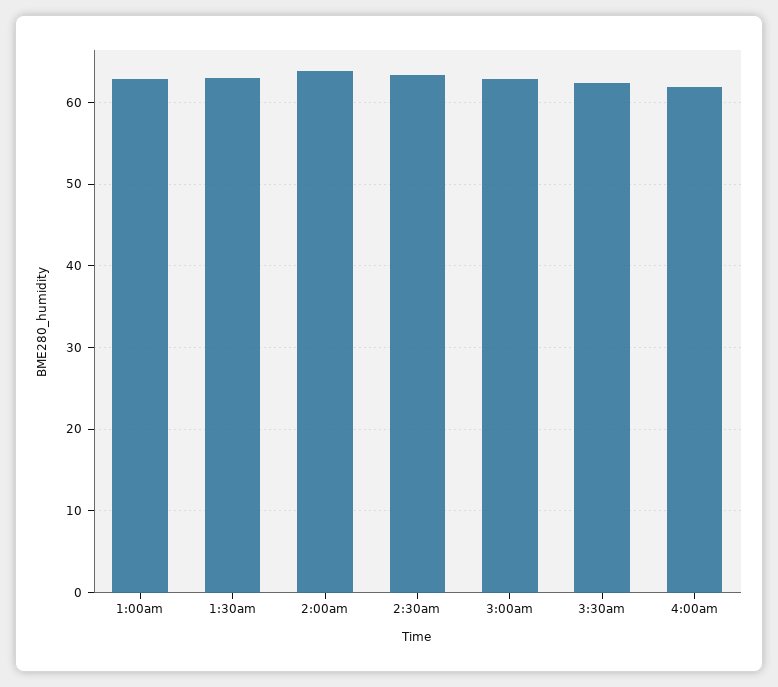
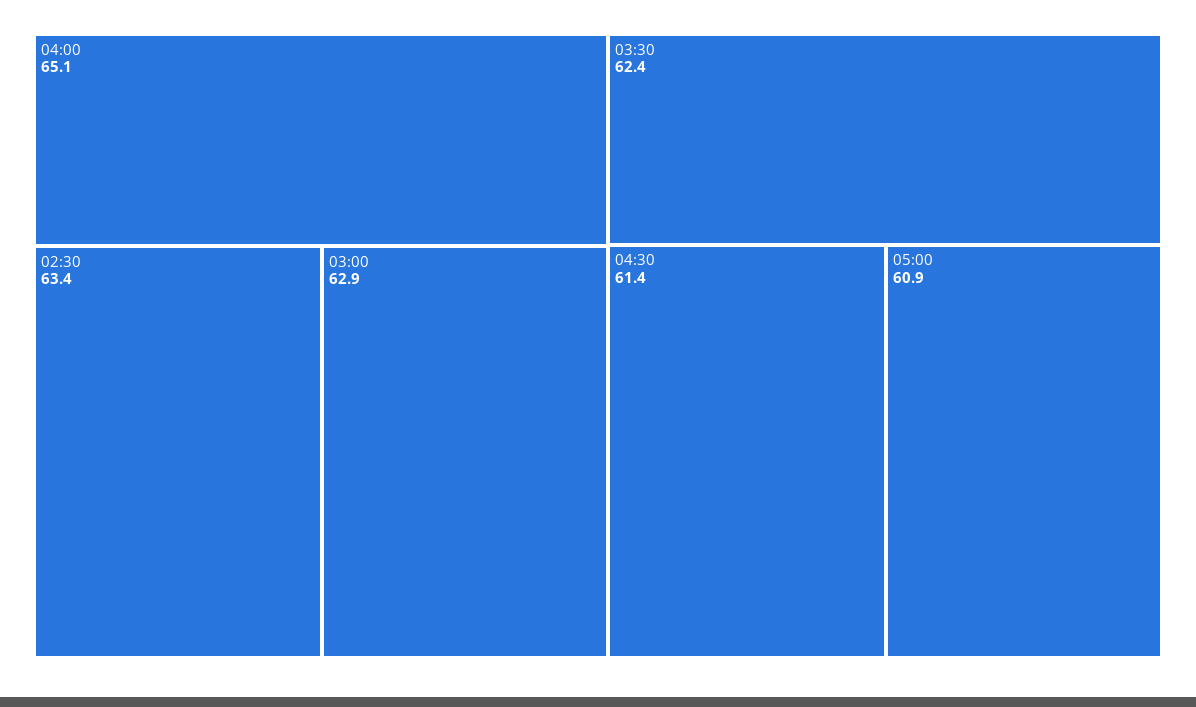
1:00am: 63 -> none
1:30am: 63 -> none
2:00am: 64 -> none
4:00am: 62 -> 65.1
04:30: none -> 61.4
05:00: none -> 60.9

